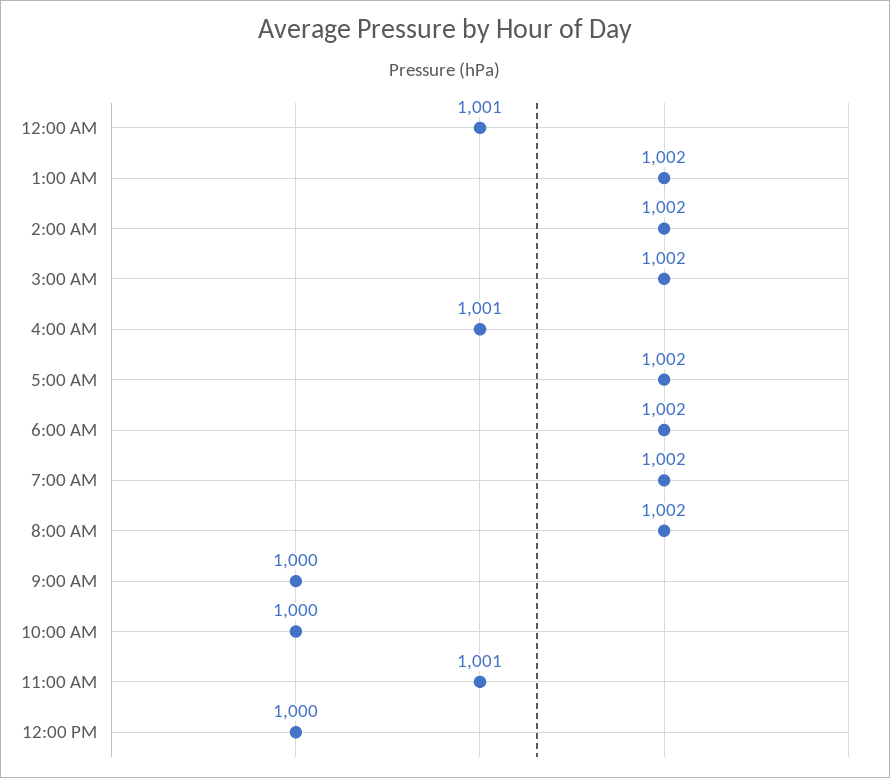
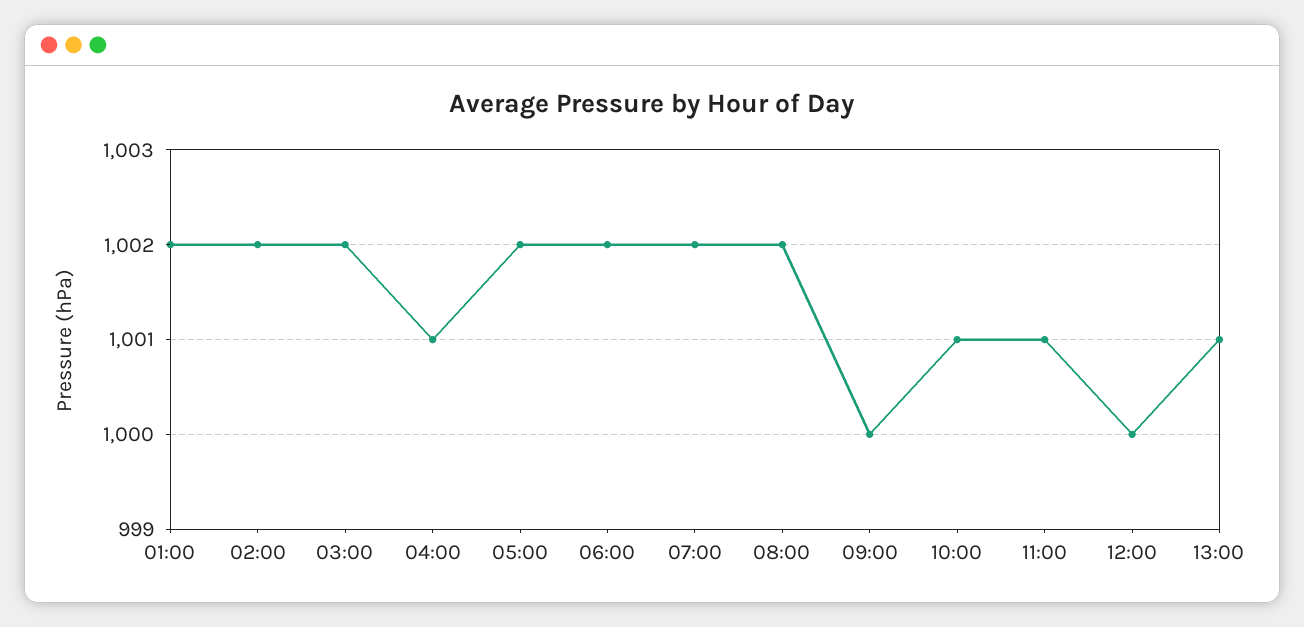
12:00 AM: 1001 -> none
10:00 AM: 1000 -> 1001
13:00: none -> 1001

